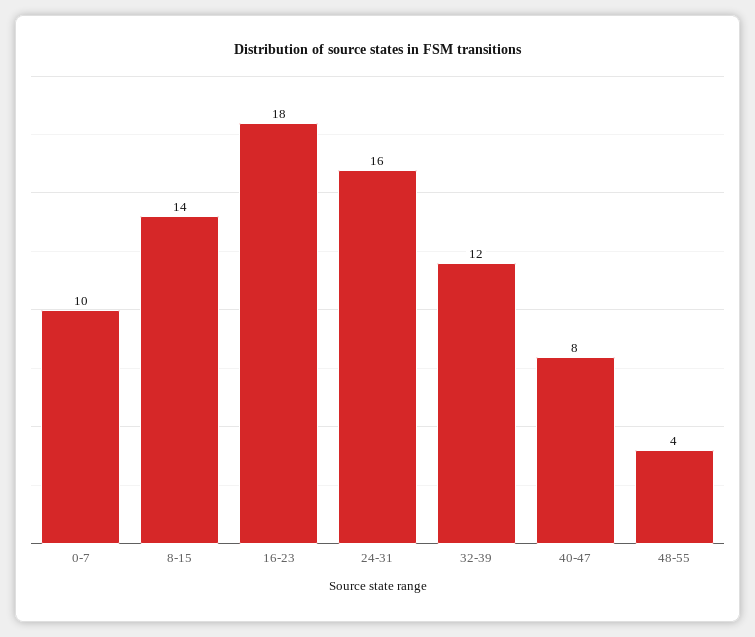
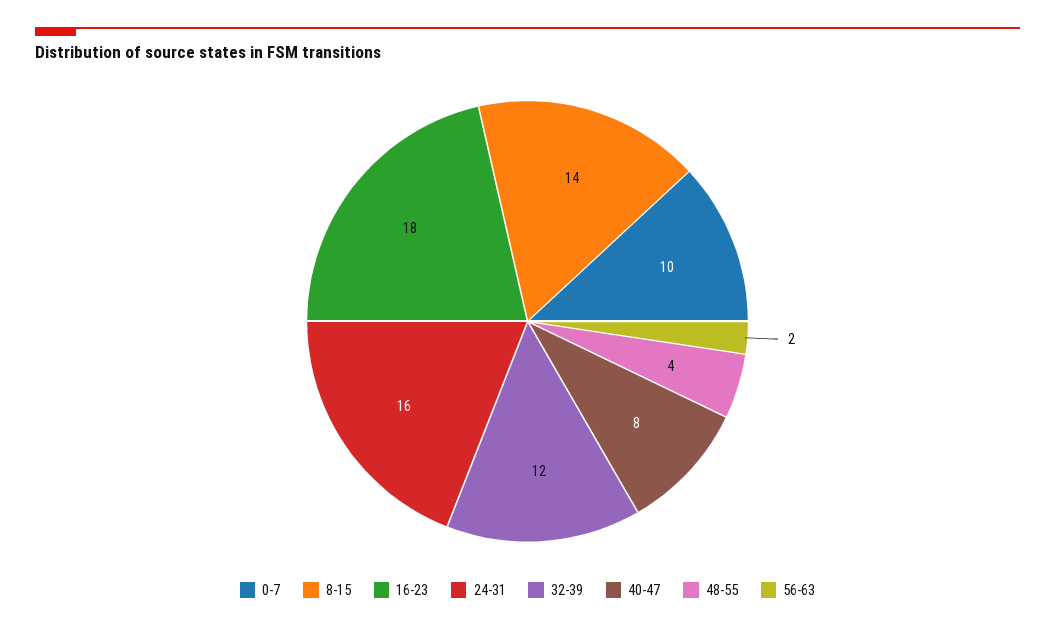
56-63: none -> 2

